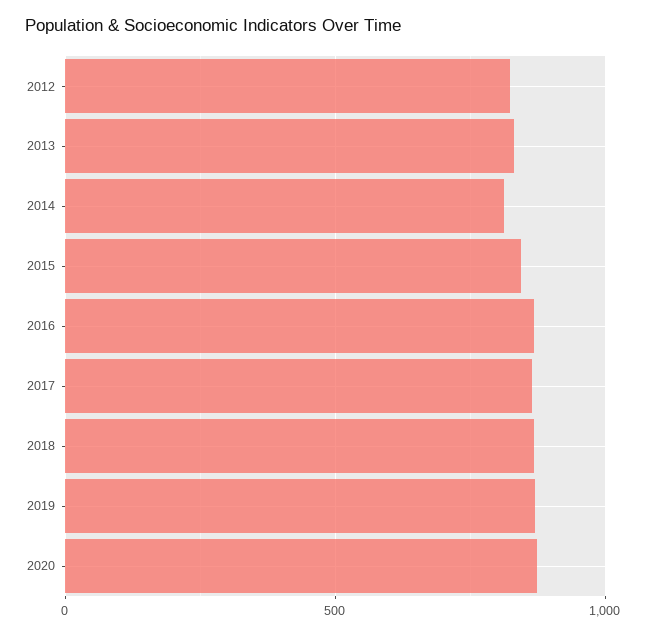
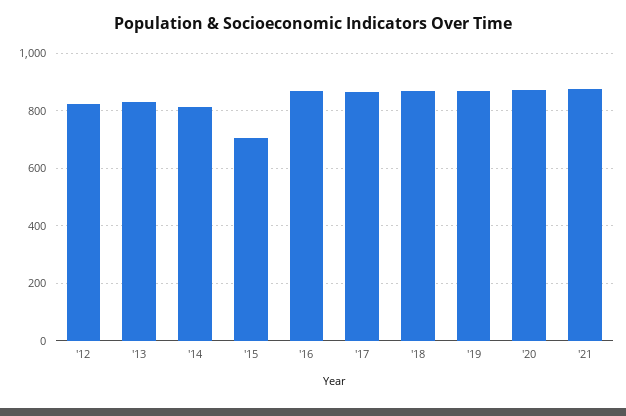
2015: 850 -> 700
'21: none -> 875

